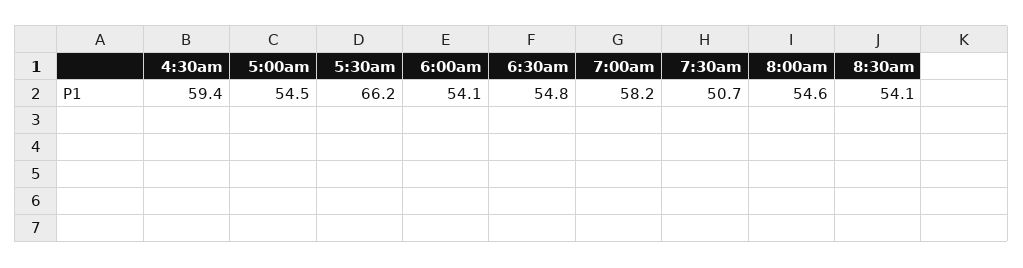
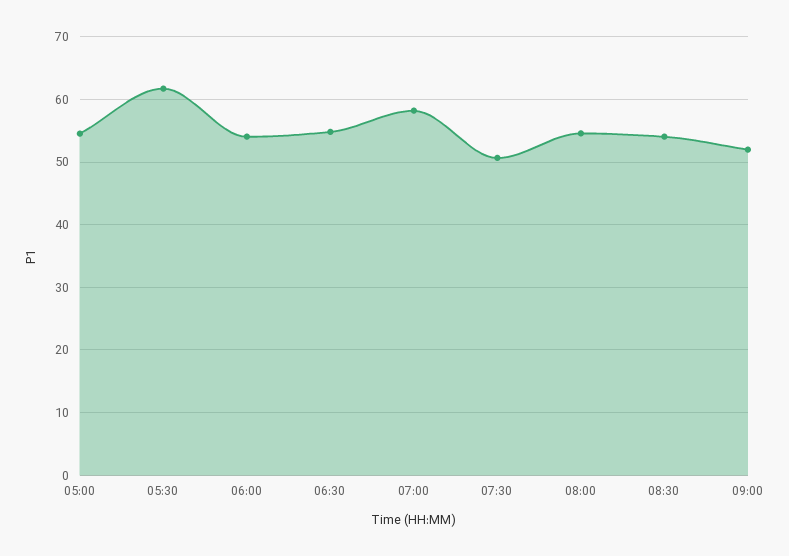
4:30am: 59.4 -> none
5:30am: 66.2 -> 62
09:00: none -> 52

